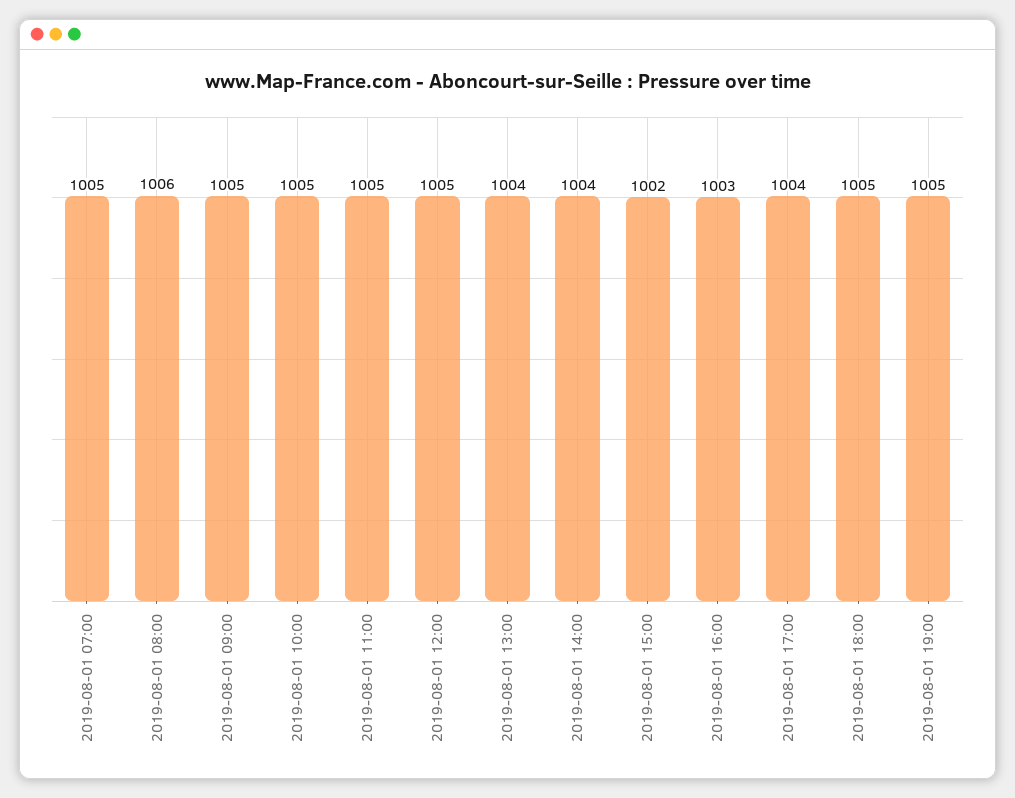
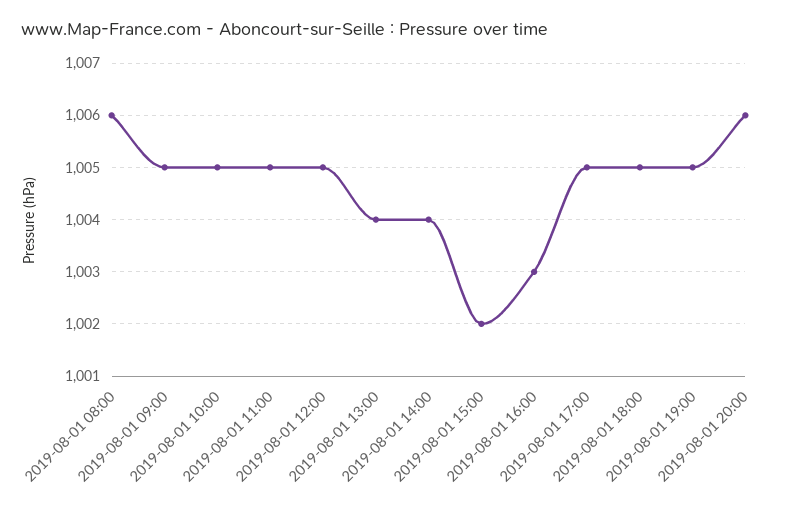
2019-08-01 07:00: 1005 -> none
2019-08-01 17:00: 1004 -> 1005
2019-08-01 20:00: none -> 1006

